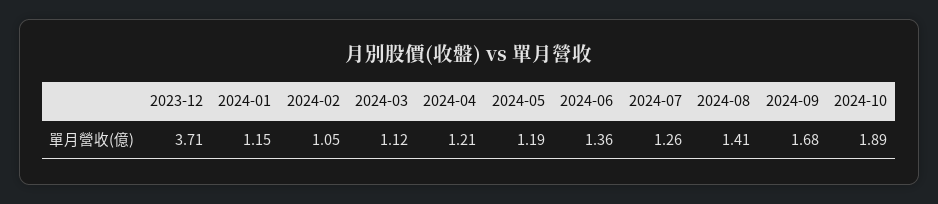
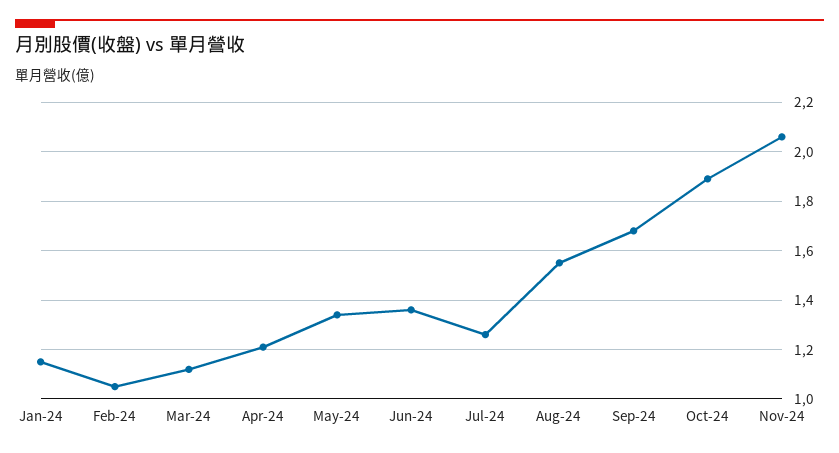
2023-12: 3.71 -> none
2024-05: 1.19 -> 1.35
2024-08: 1.41 -> 1.55
Nov-24: none -> 2.05

